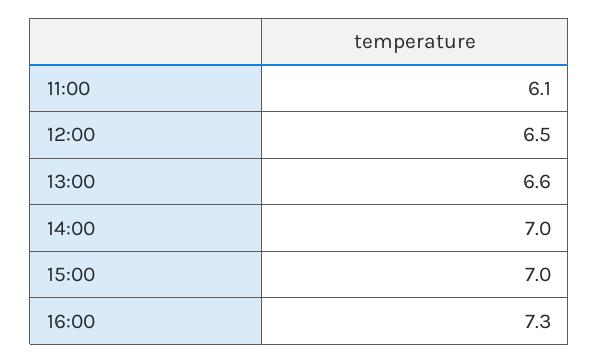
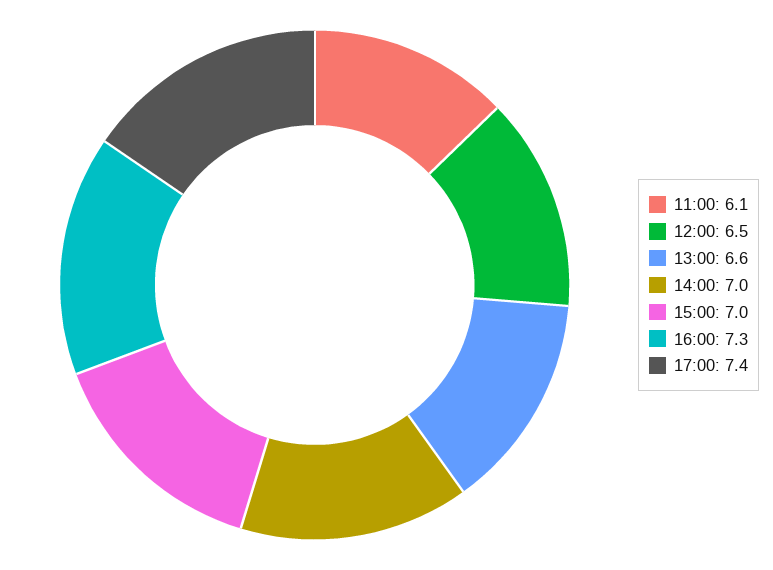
17:00: none -> 7.4

